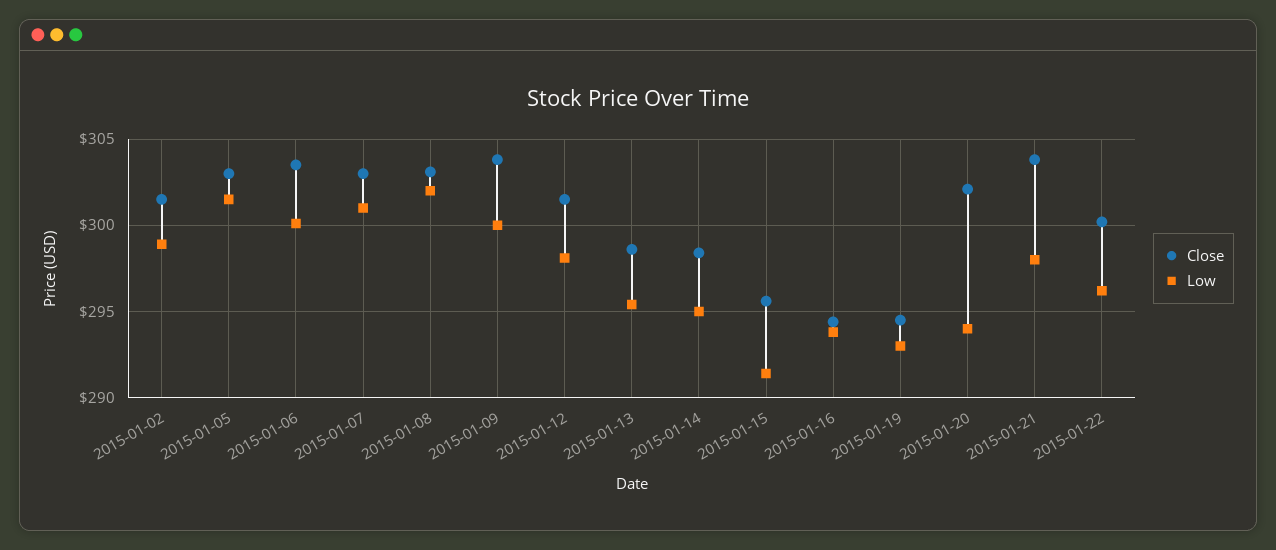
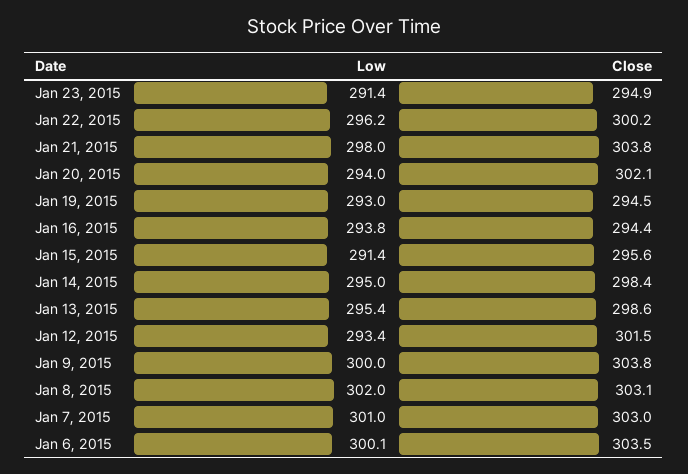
Close, 2015-01-02: 301.5 -> none
Low, 2015-01-02: 299 -> none
Close, 2015-01-05: 303 -> none
Low, 2015-01-05: 301.5 -> none
Low, 2015-01-12: 298 -> 293.4
Low, Jan 23, 2015: none -> 291.4
Close, Jan 23, 2015: none -> 294.9

